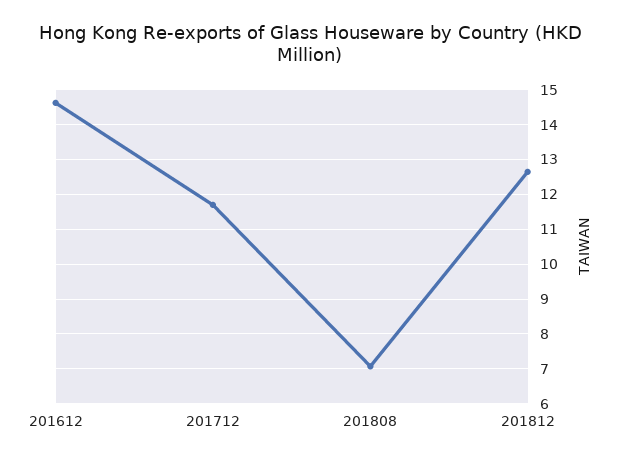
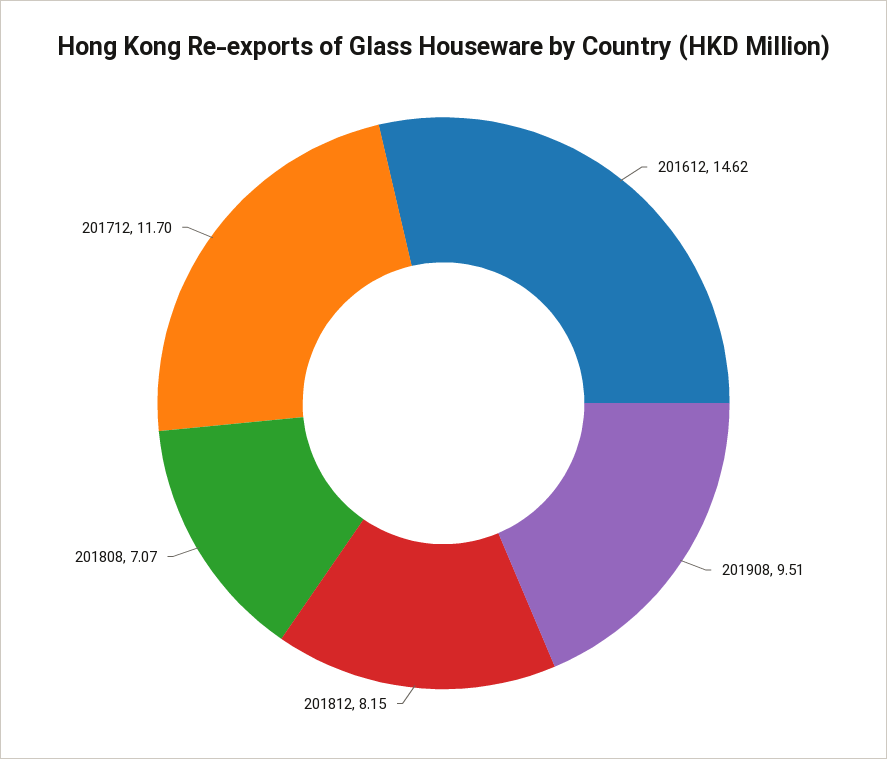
201812: 12.6 -> 8.15
201908: none -> 9.51

